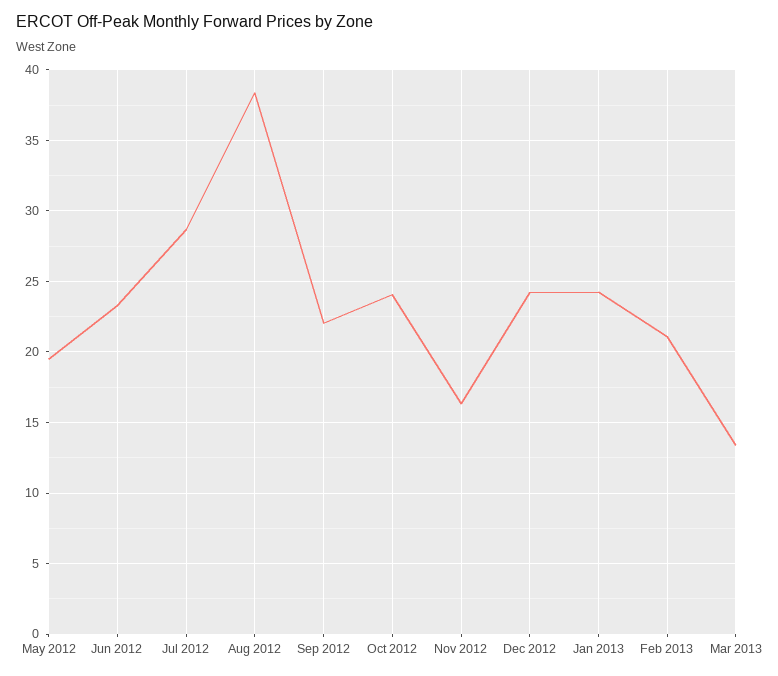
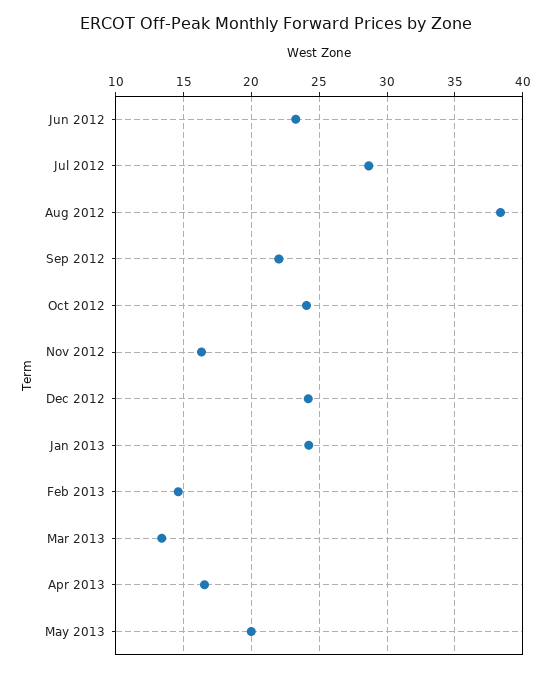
May 2012: 19.5 -> none
Feb 2013: 21 -> 14.5
Apr 2013: none -> 16.5
May 2013: none -> 20

